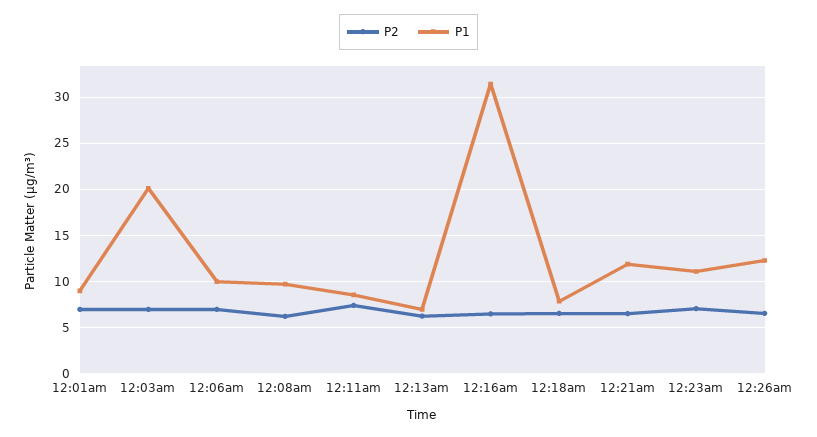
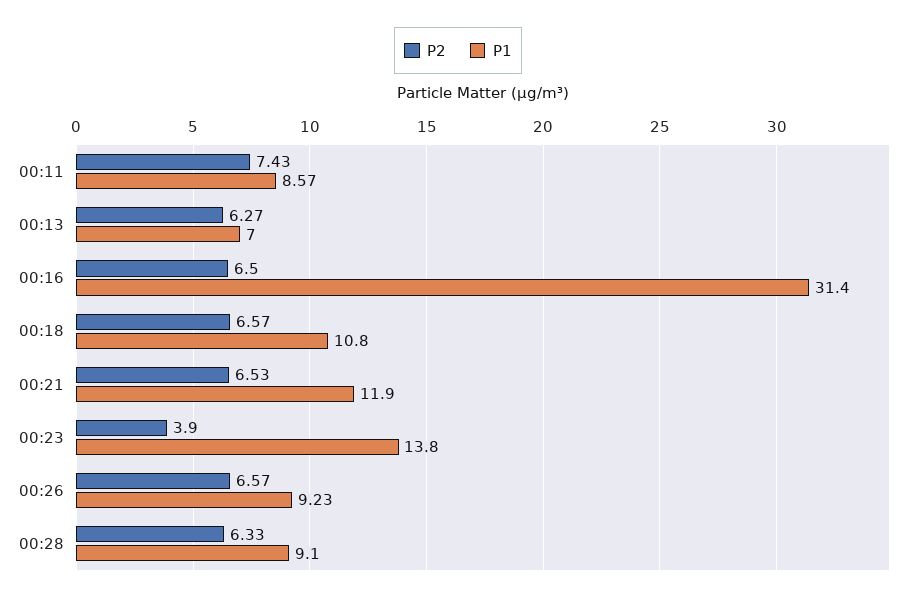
P2, 12:01am: 7 -> none
P1, 12:01am: 9 -> none
P2, 12:03am: 7 -> none
P1, 12:03am: 20 -> none
P2, 12:06am: 7 -> none
P1, 12:06am: 10 -> none
P2, 12:08am: 6 -> none
P1, 12:08am: 10 -> none
P1, 12:18am: 8 -> 10.8
P2, 12:23am: 7 -> 3.9
P1, 12:23am: 11 -> 13.8
P1, 12:26am: 12 -> 9.23
P2, 00:28: none -> 6.33
P1, 00:28: none -> 9.1

